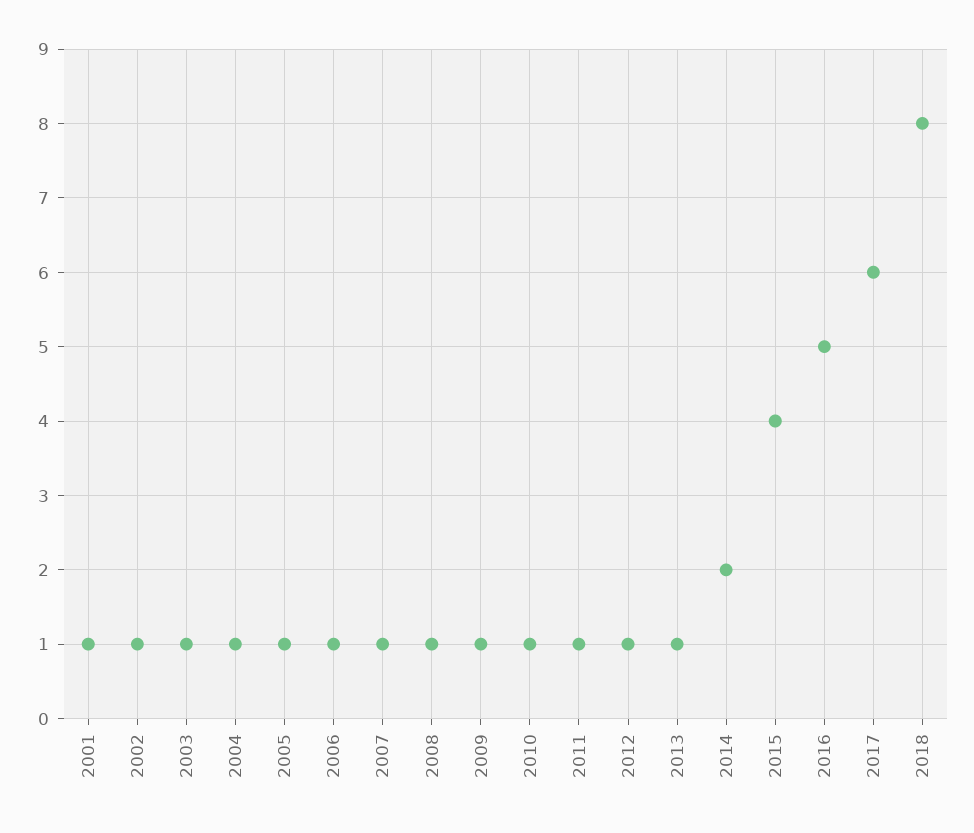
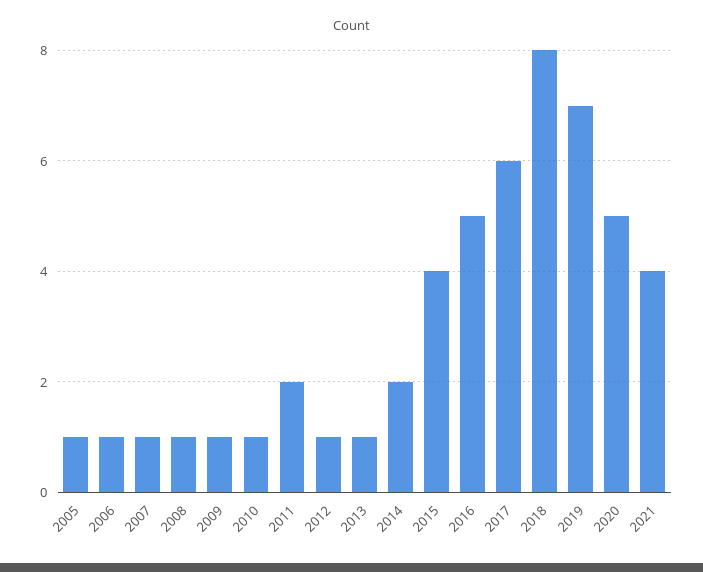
2001: 1 -> none
2002: 1 -> none
2003: 1 -> none
2004: 1 -> none
2011: 1 -> 2
2019: none -> 7
2020: none -> 5
2021: none -> 4

